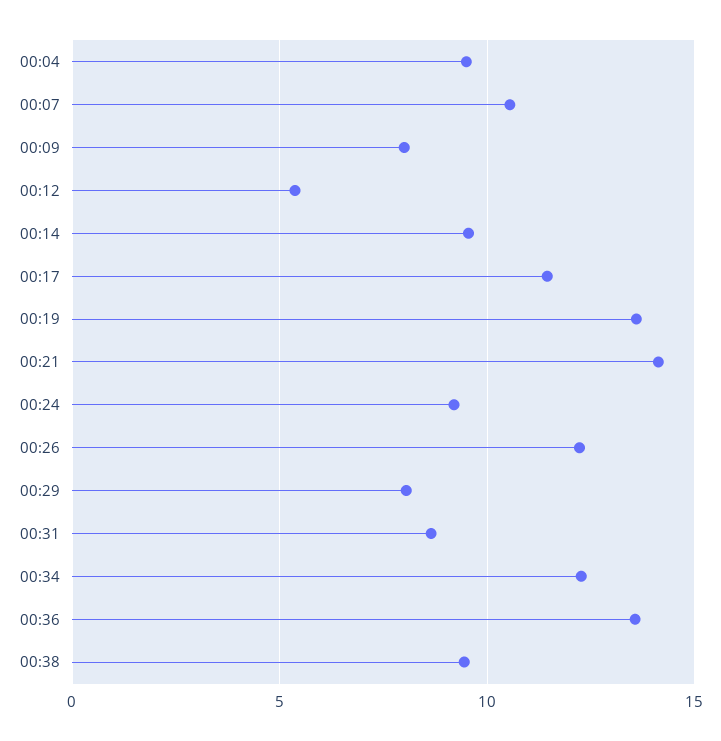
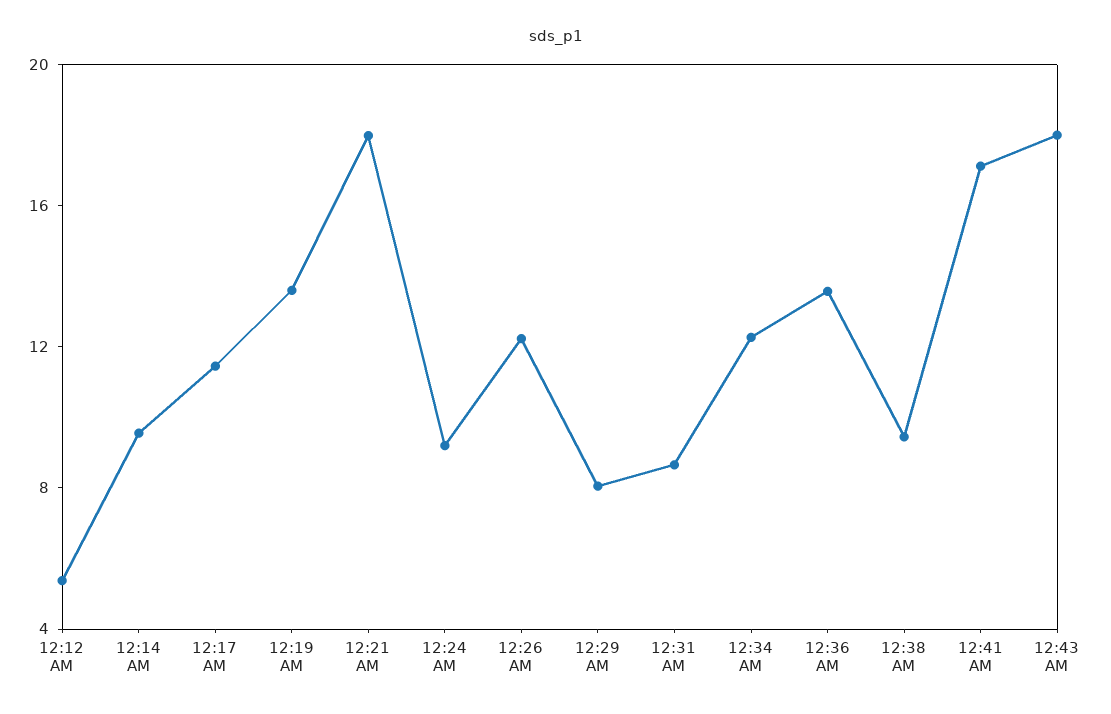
00:04: 9.5 -> none
00:07: 10.5 -> none
00:09: 8 -> none
00:21: 14 -> 18
12:41 AM: none -> 17
12:43 AM: none -> 18

